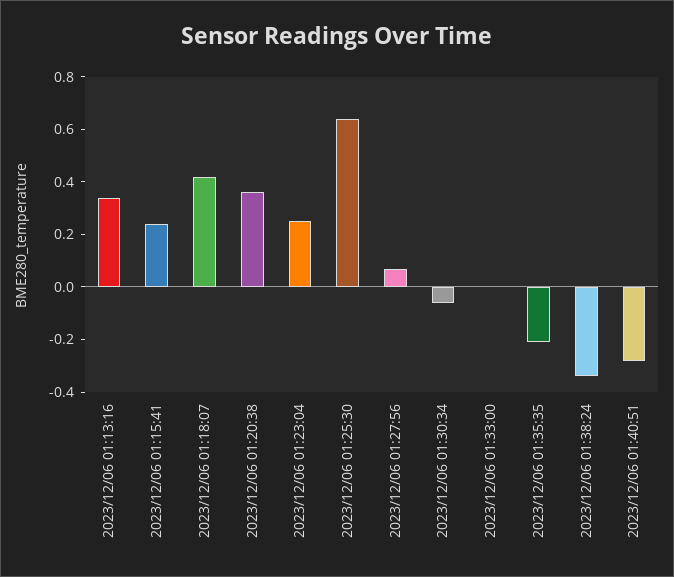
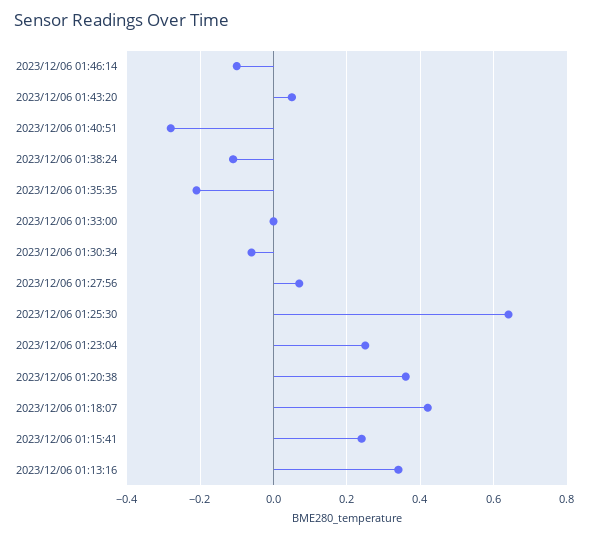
2023/12/06 01:38:24: -0.35 -> -0.1
2023/12/06 01:46:14: none -> -0.1
2023/12/06 01:43:20: none -> 0.05

